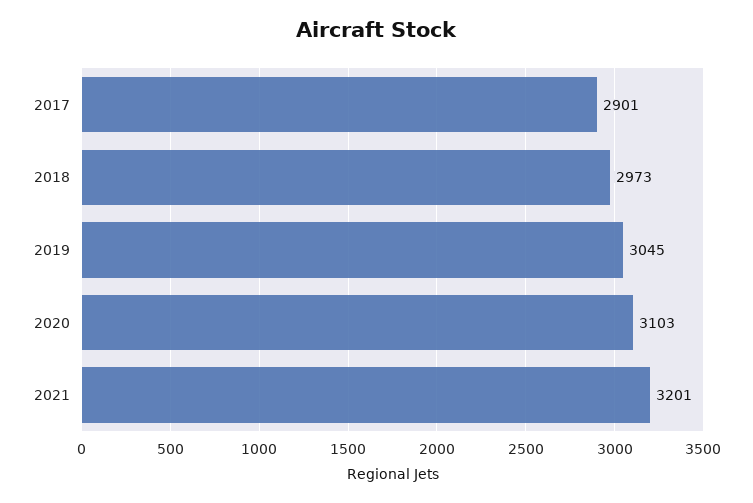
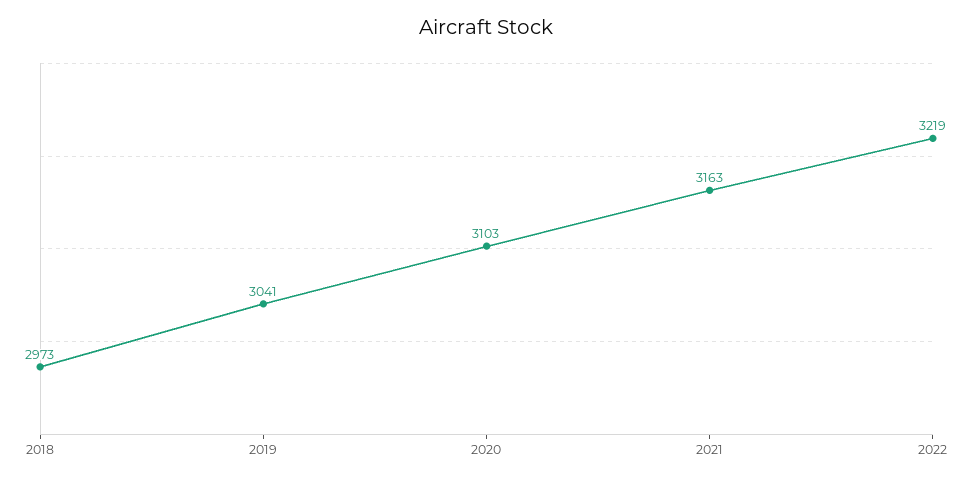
2017: 2901 -> none
2019: 3045 -> 3041
2021: 3201 -> 3163
2022: none -> 3219

